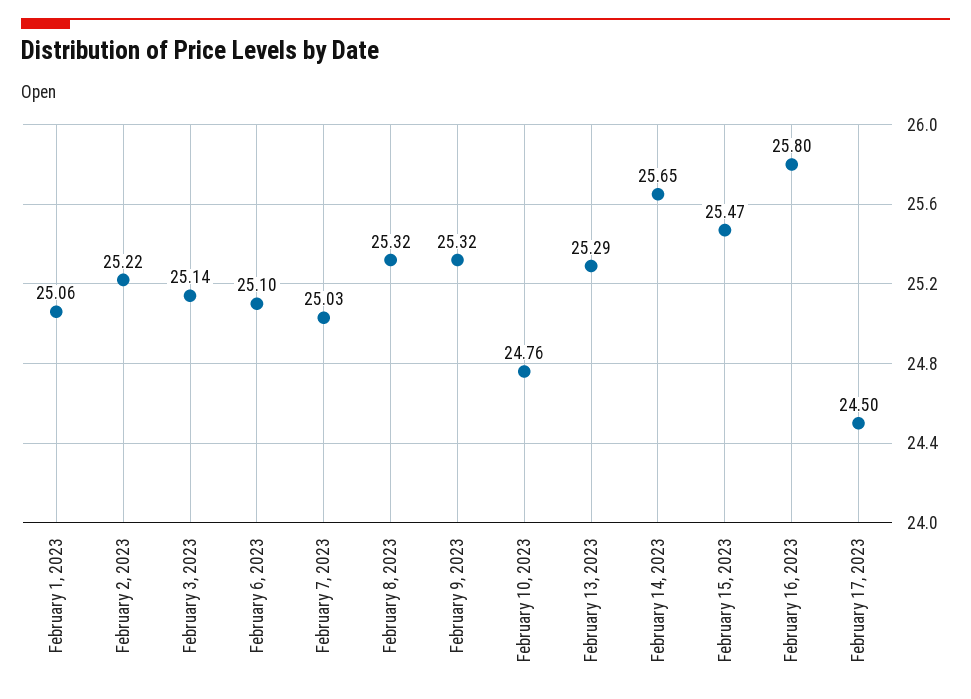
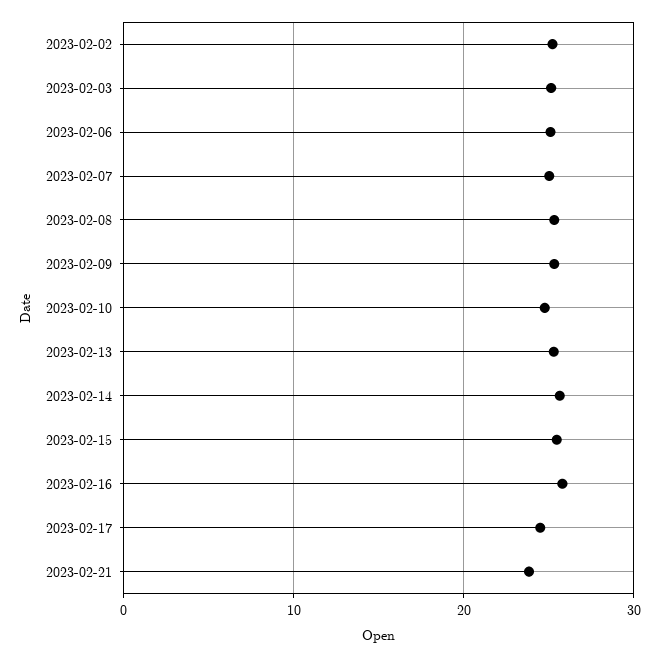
February 1, 2023: 25.06 -> none
2023-02-21: none -> 24

